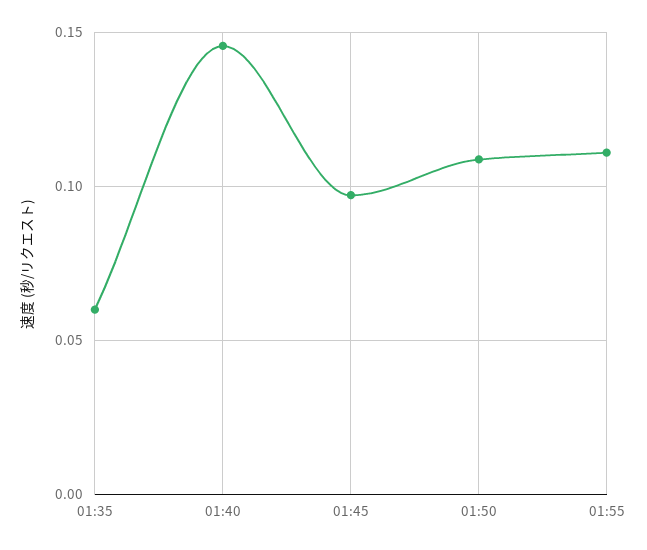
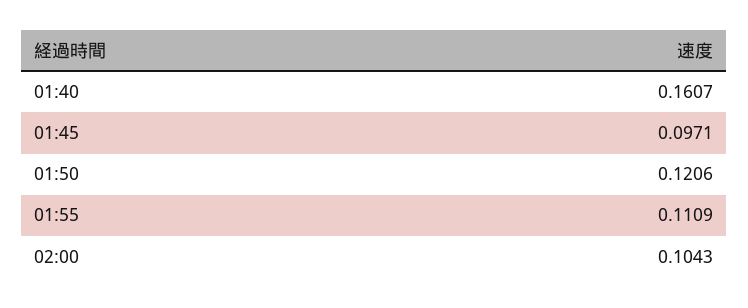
01:35: 0.06 -> none
01:40: 0.145 -> 0.1607
01:50: 0.11 -> 0.1206
02:00: none -> 0.1043

